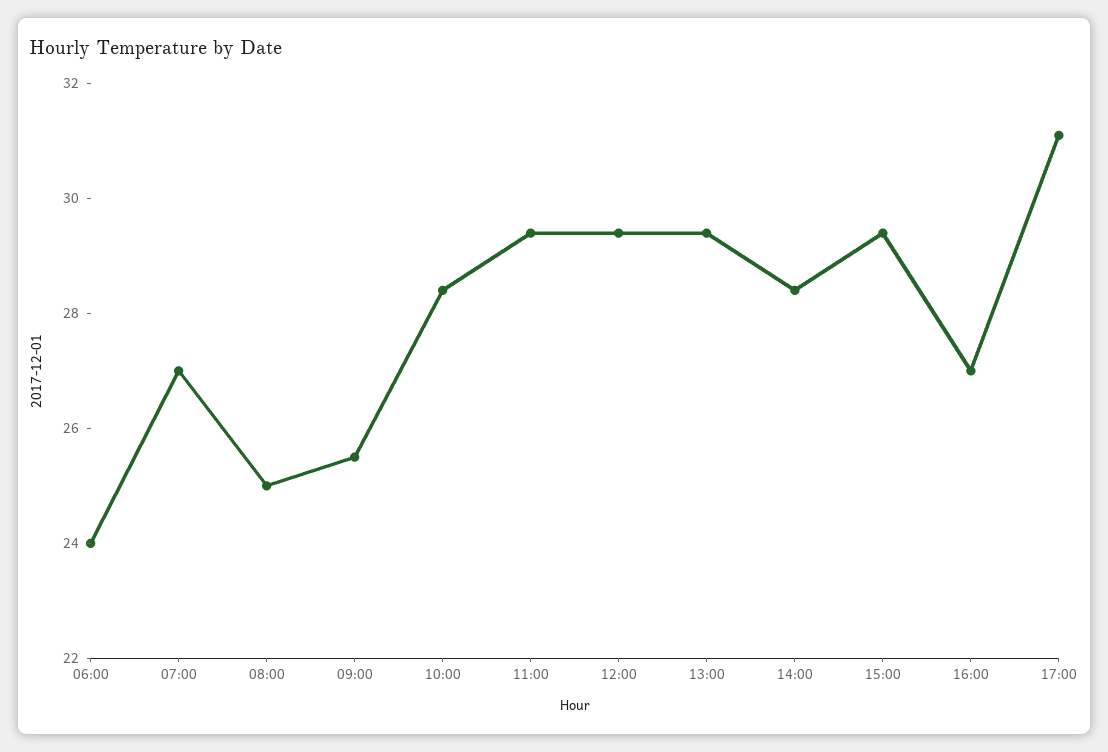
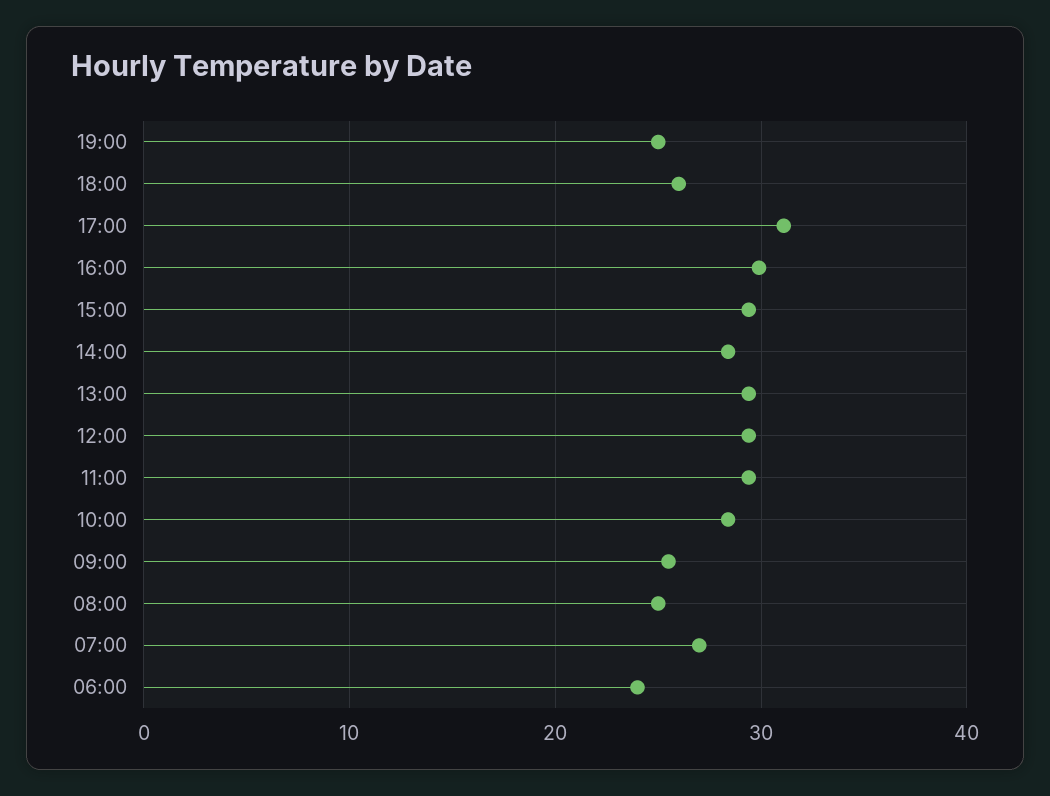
16:00: 27 -> 30
19:00: none -> 25
18:00: none -> 26

